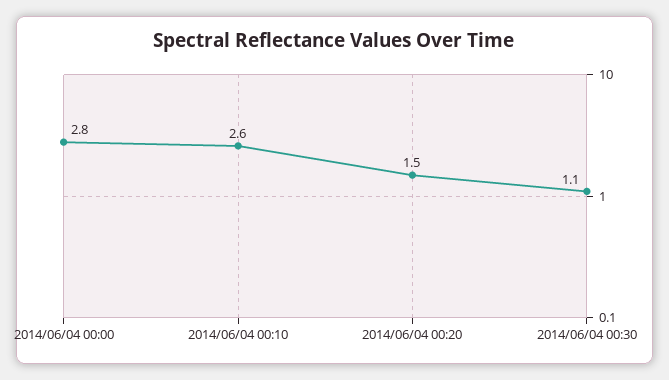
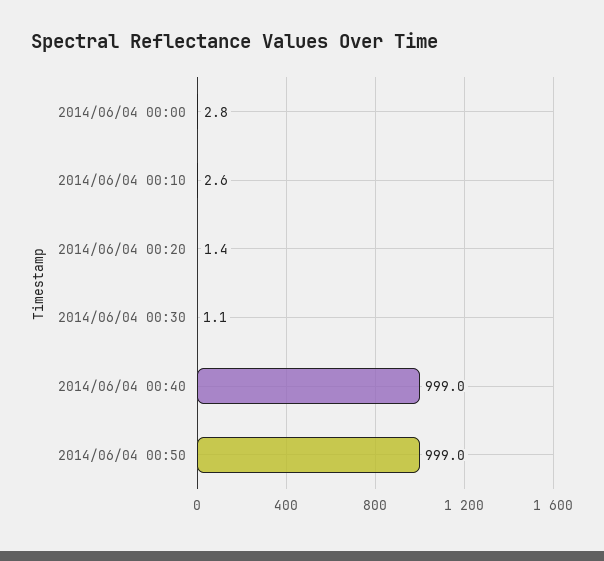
2014/06/04 00:20: 1.5 -> 1.4
2014/06/04 00:40: none -> 999
2014/06/04 00:50: none -> 999

